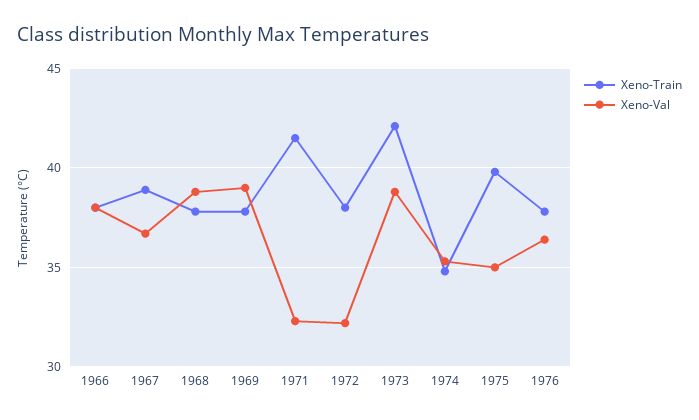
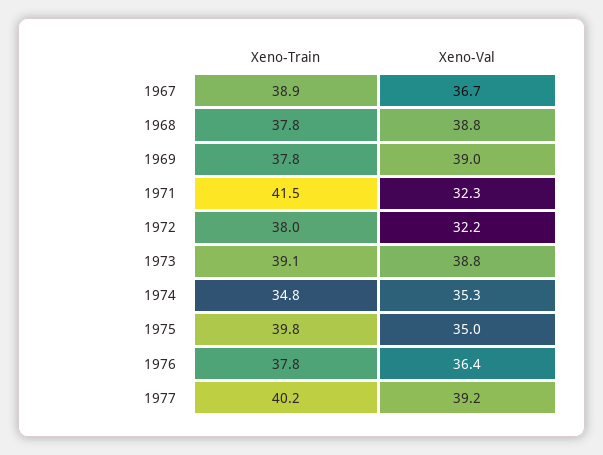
Xeno-Train, 1966: 38 -> none
Xeno-Val, 1966: 38 -> none
Xeno-Train, 1973: 42 -> 39.1
Xeno-Train, 1977: none -> 40.2
Xeno-Val, 1977: none -> 39.2

